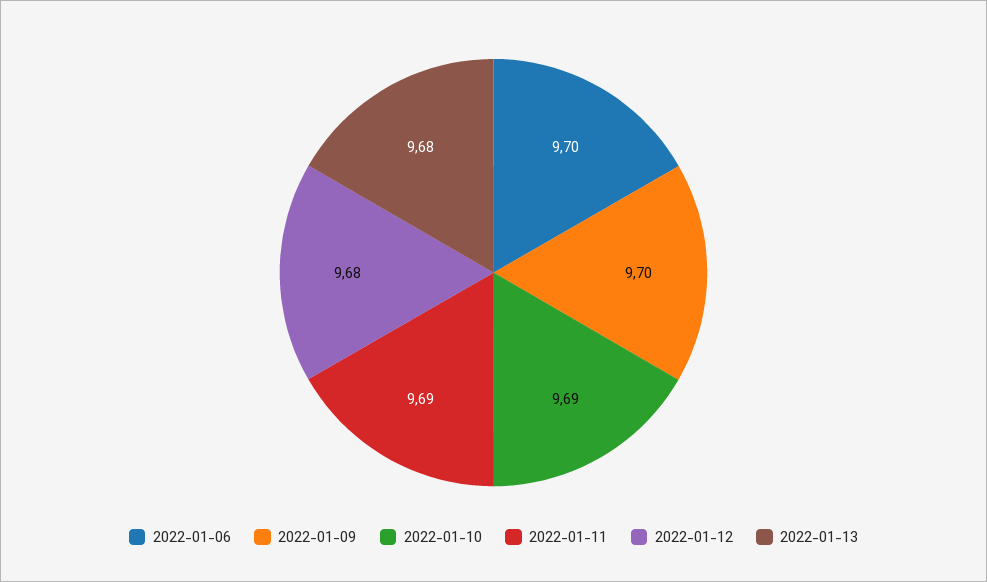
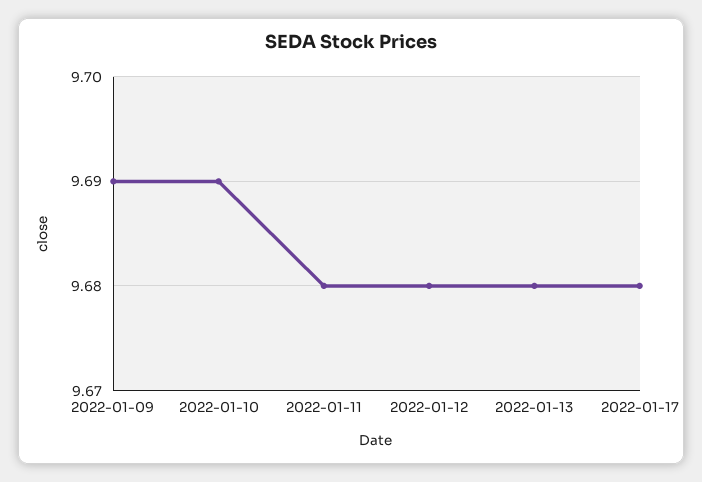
2022-01-06: 9.7 -> none
2022-01-09: 9.7 -> 9.69
2022-01-11: 9.69 -> 9.68
2022-01-17: none -> 9.68

